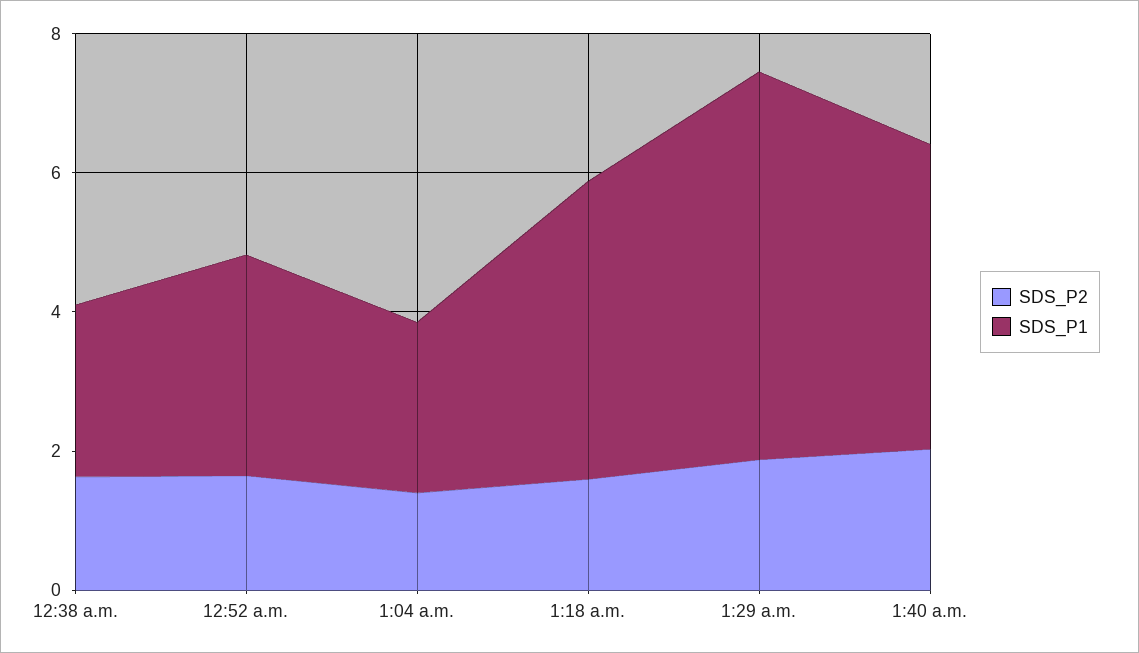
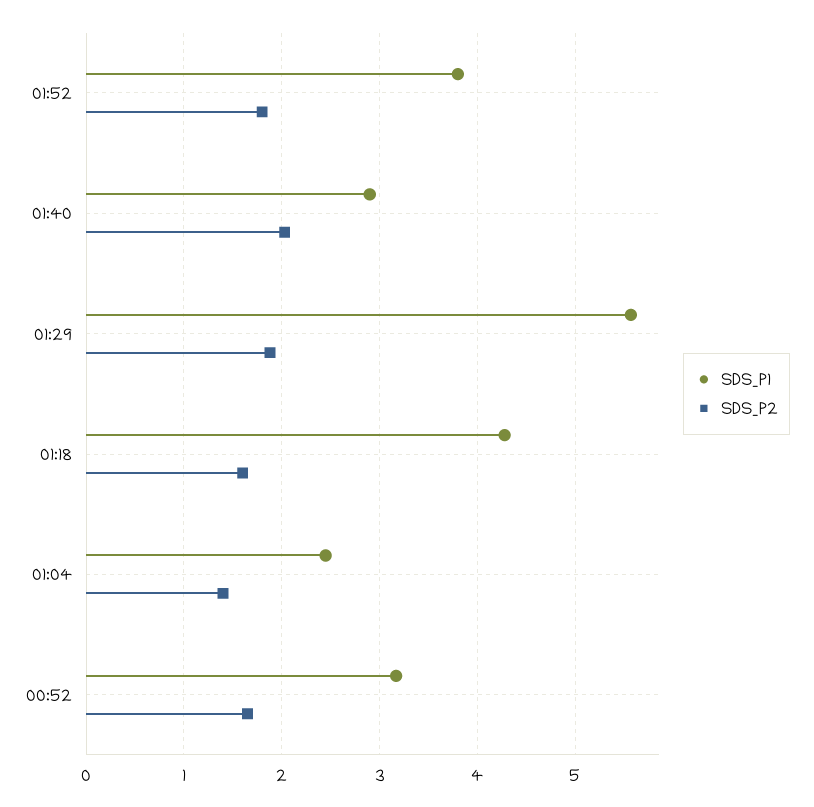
SDS_P2, 12:38 a.m.: 1.5 -> none
SDS_P1, 12:38 a.m.: 2.5 -> none
SDS_P1, 1:40 a.m.: 4.5 -> 2.9
SDS_P1, 01:52: none -> 3.8
SDS_P2, 01:52: none -> 1.8

